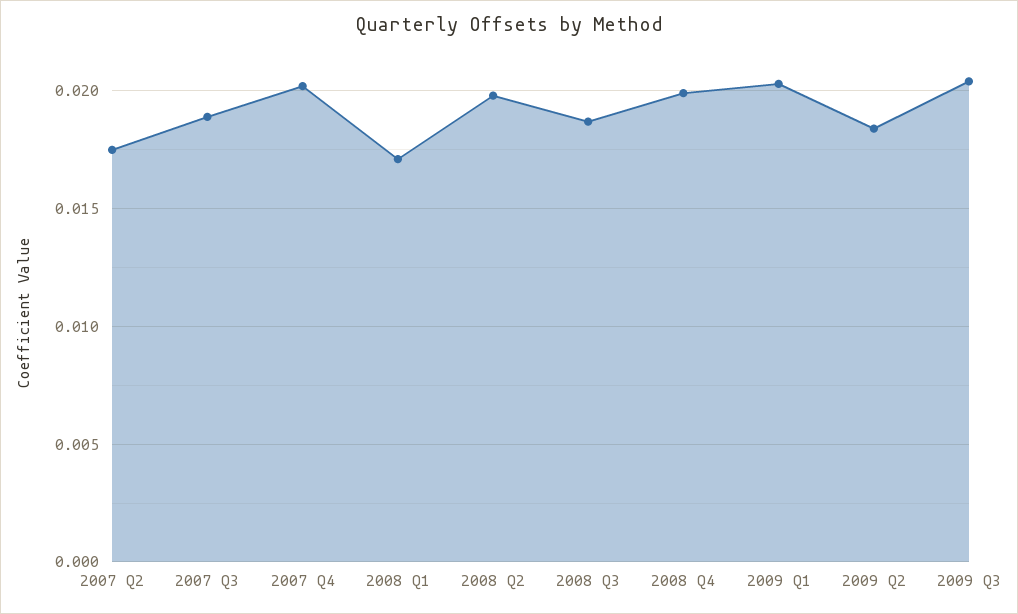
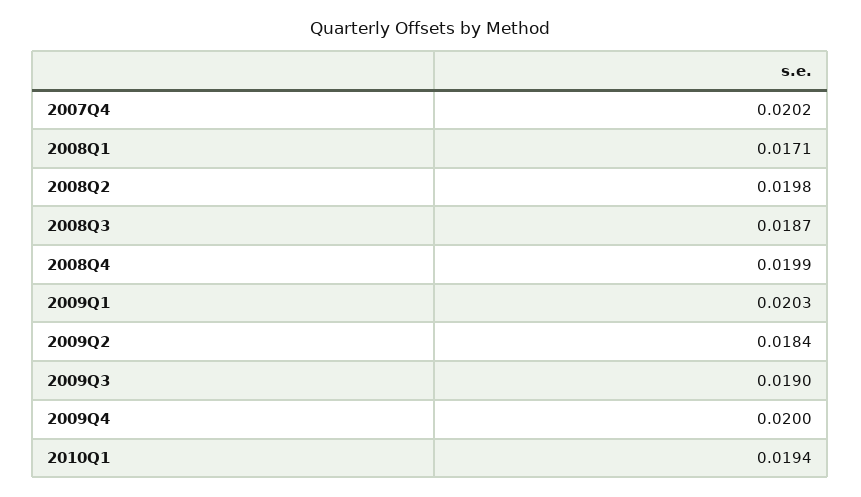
2007 Q2: 0.0175 -> none
2007 Q3: 0.019 -> none
2009 Q3: 0.0205 -> 0.019
2009Q4: none -> 0.02
2010Q1: none -> 0.0194

